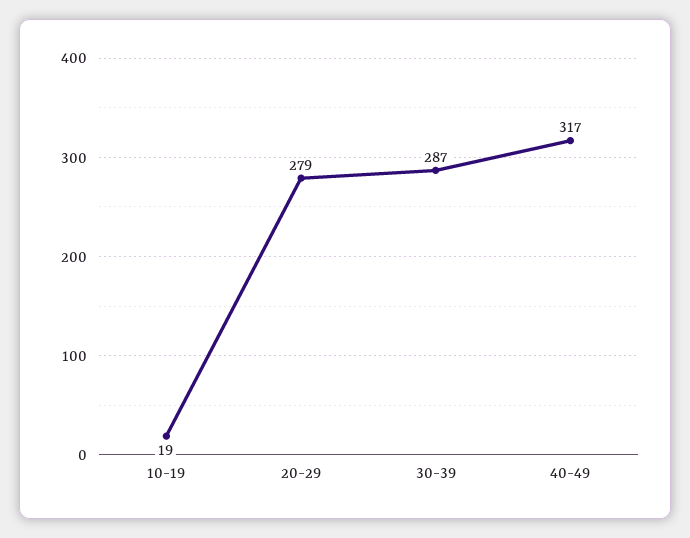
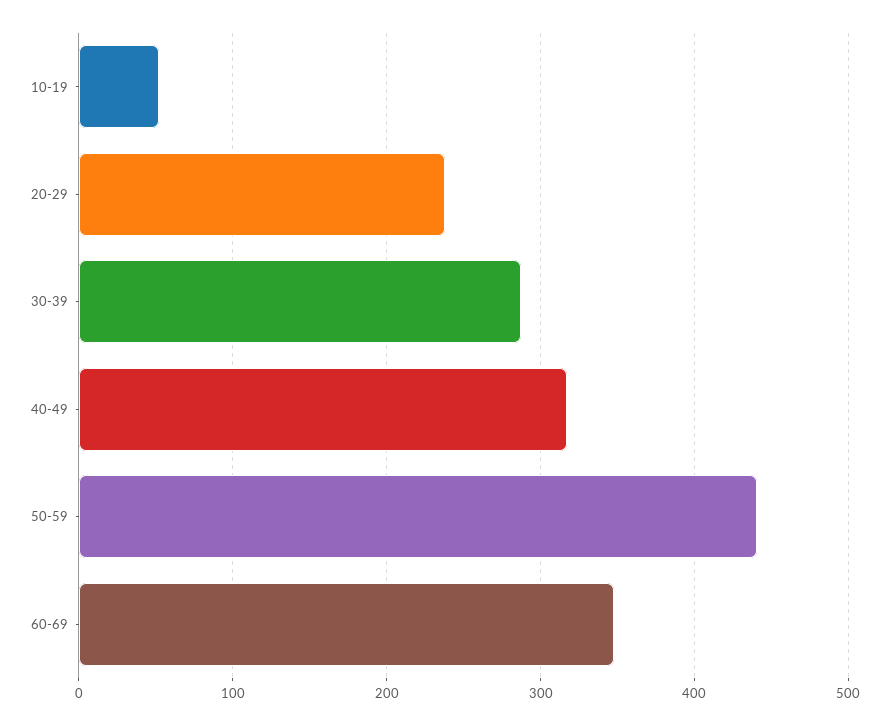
10-19: 19 -> 50
20-29: 279 -> 240
50-59: none -> 440
60-69: none -> 350

